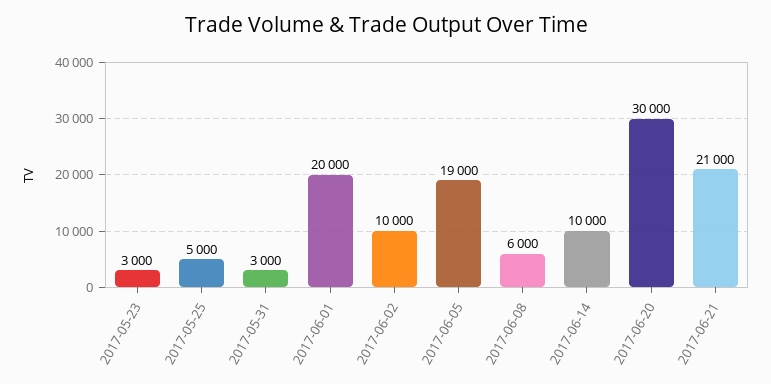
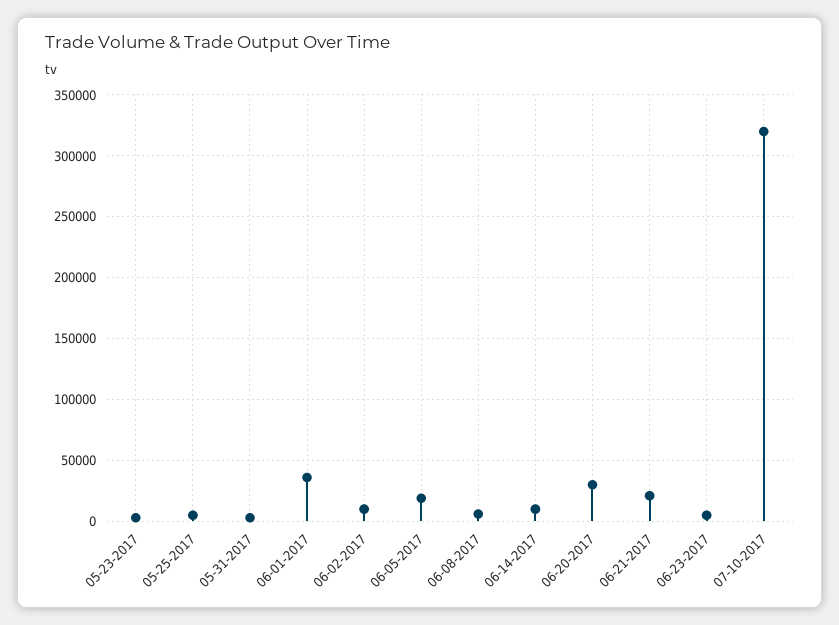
2017-06-01: 20000 -> 35000
06-23-2017: none -> 5000
07-10-2017: none -> 320000

